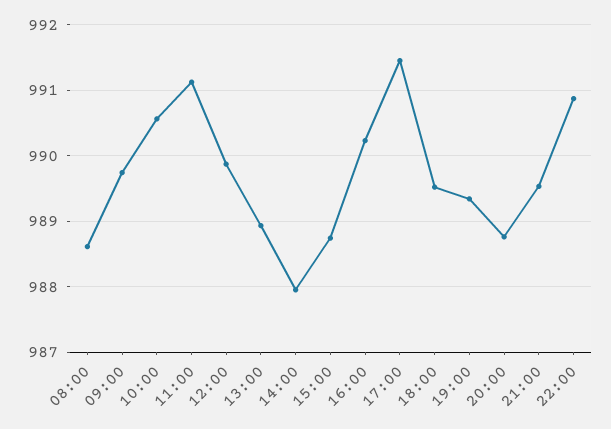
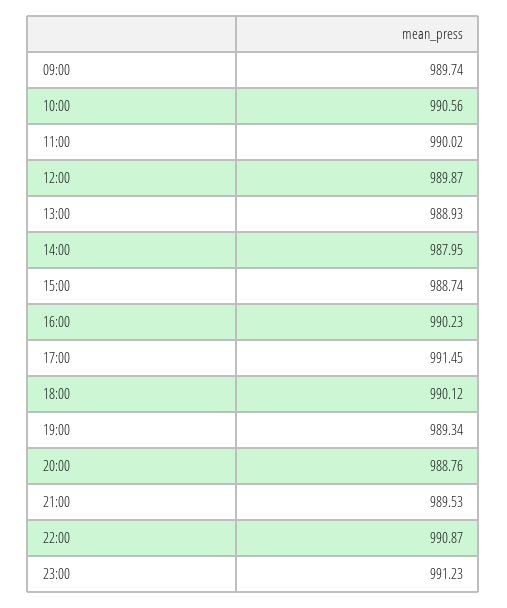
08:00: 988.6 -> none
11:00: 991.1 -> 990.02
18:00: 989.5 -> 990.12
23:00: none -> 991.23

